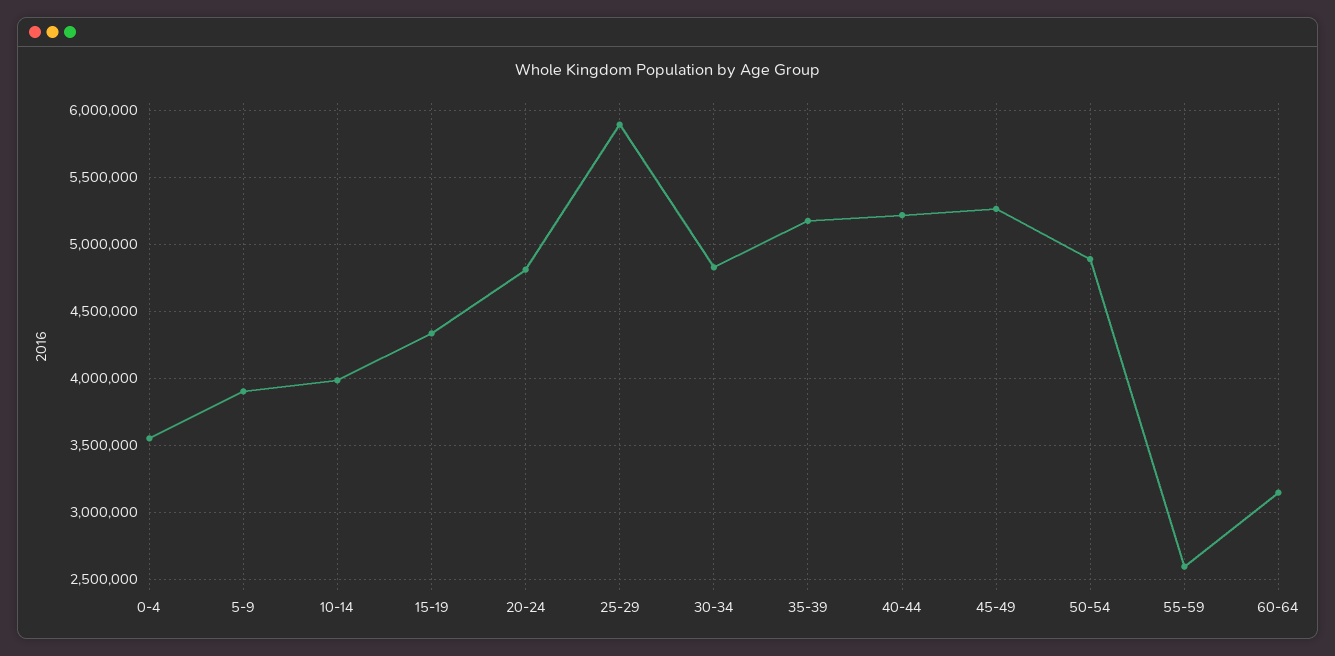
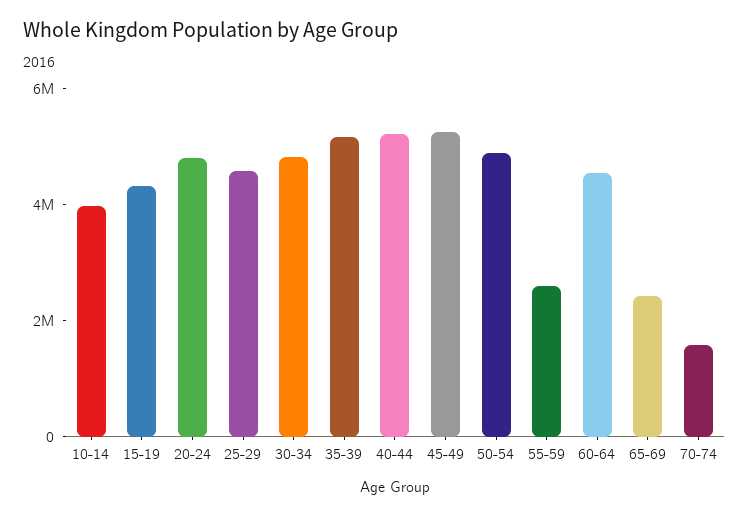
0-4: 3550000 -> none
5-9: 3900000 -> none
25-29: 5900000 -> 4500000
60-64: 3150000 -> 4500000
65-69: none -> 2500000
70-74: none -> 1500000

